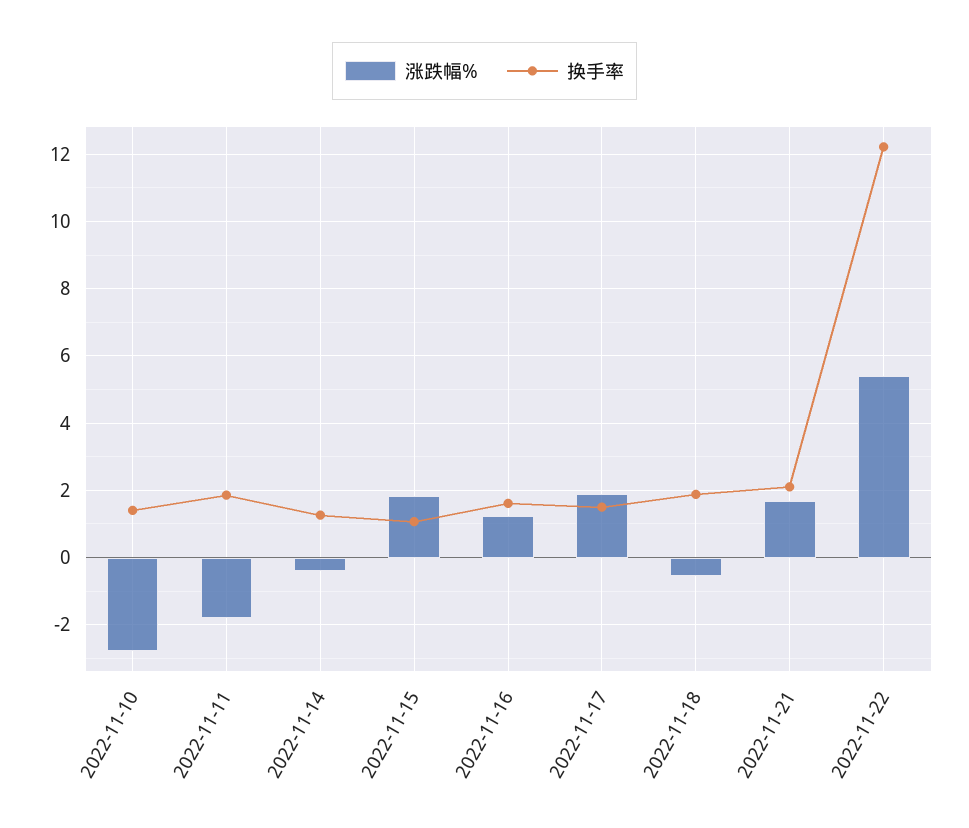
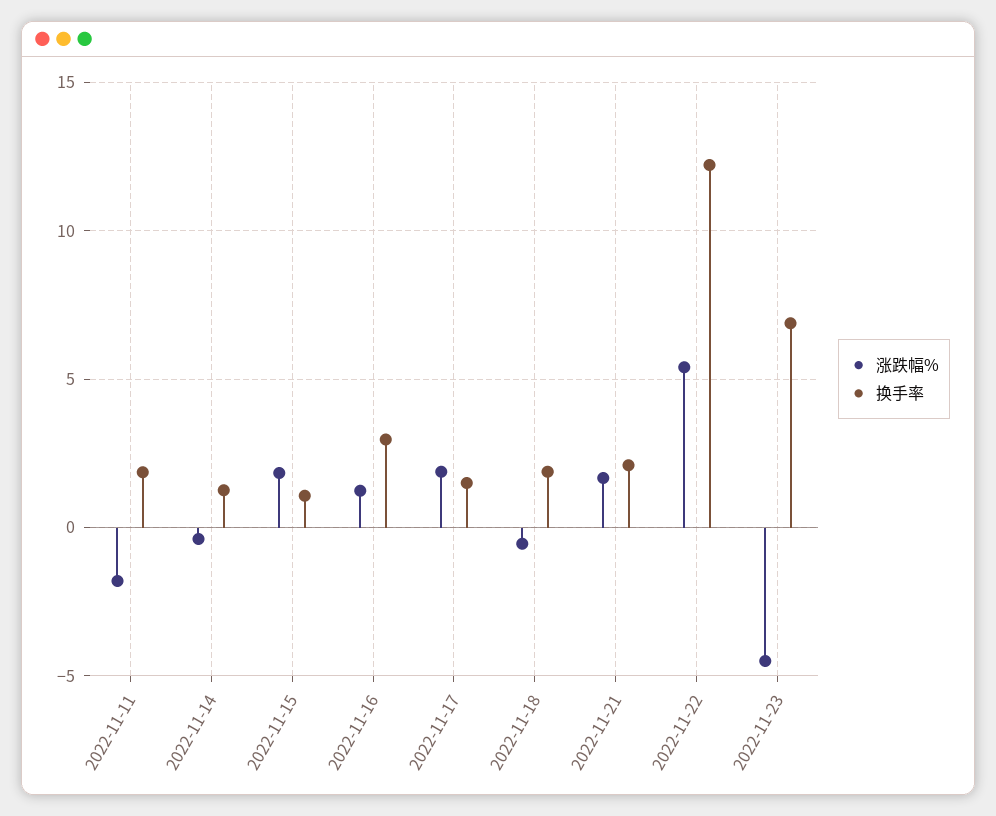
涨跌幅%, 2022-11-10: -2.8 -> none
换手率, 2022-11-10: 1.4 -> none
换手率, 2022-11-16: 1.6 -> 3
涨跌幅%, 2022-11-23: none -> -4.5
换手率, 2022-11-23: none -> 7

